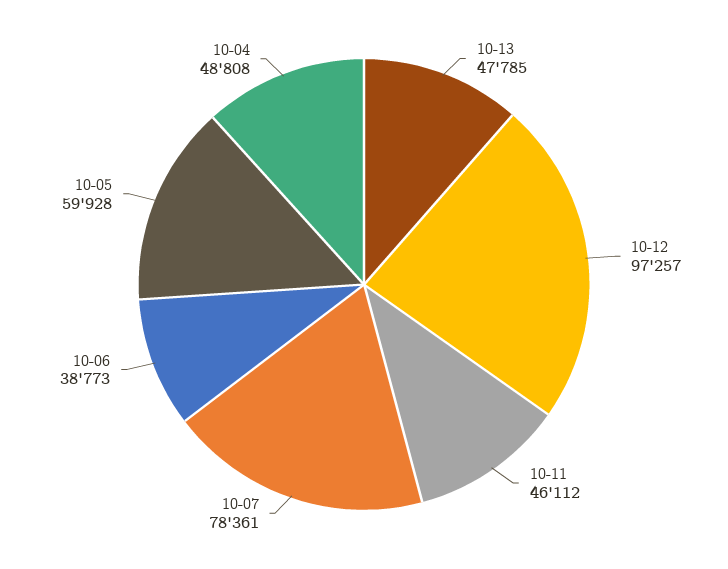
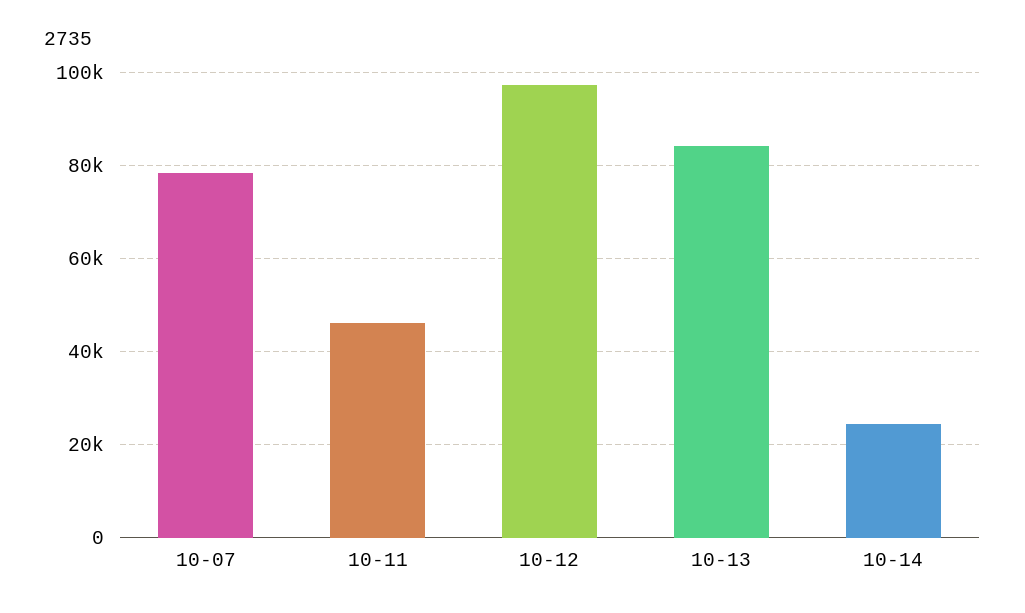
10-13: 47785 -> 84000
10-06: 38773 -> none
10-05: 59928 -> none
10-04: 48808 -> none
10-14: none -> 24000

